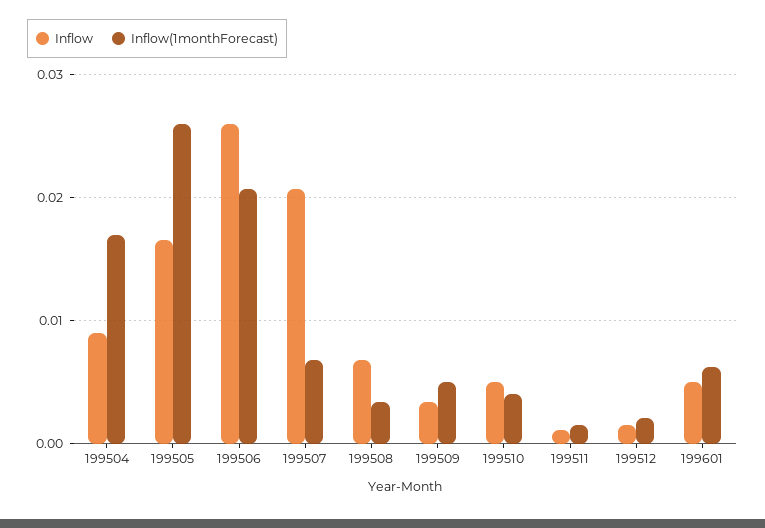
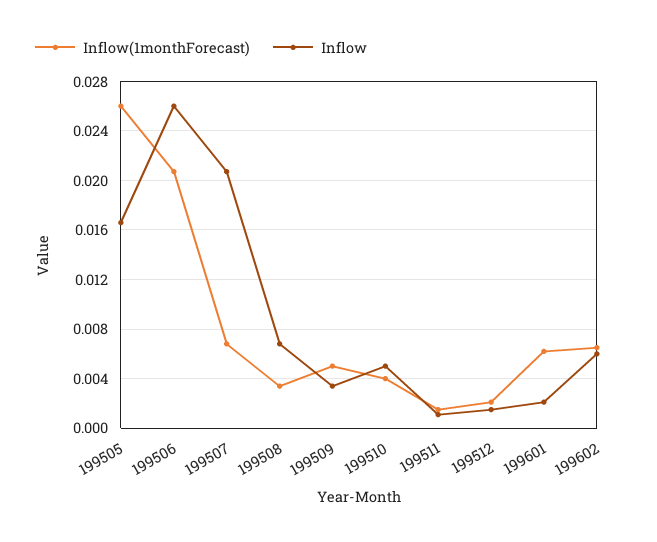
Inflow, 199504: 0.009 -> none
Inflow(1monthForecast), 199504: 0.017 -> none
Inflow, 199601: 0.005 -> 0.002
Inflow(1monthForecast), 199602: none -> 0.0065
Inflow, 199602: none -> 0.006

